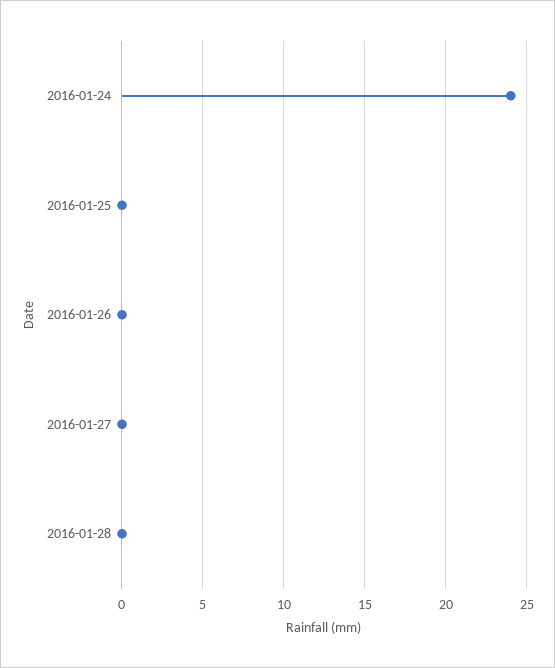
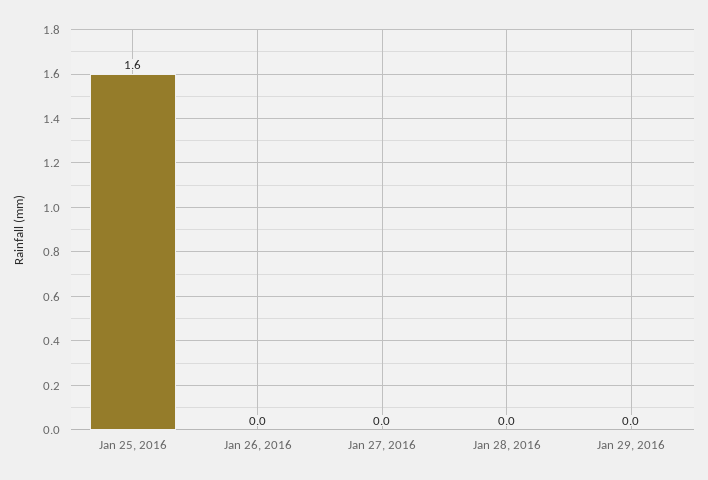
2016-01-24: 24 -> none
2016-01-25: 0 -> 1.6
Jan 29, 2016: none -> 0

